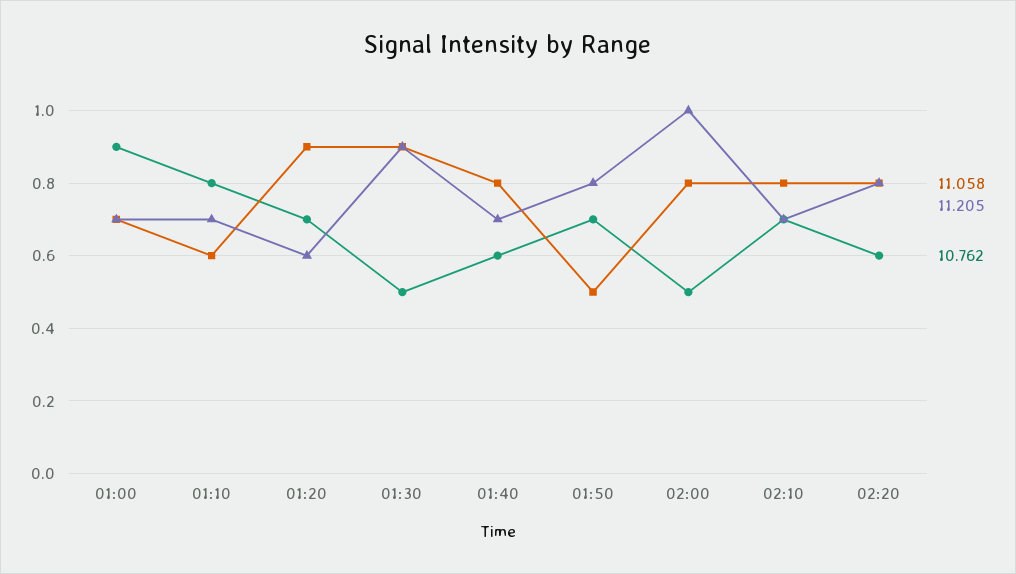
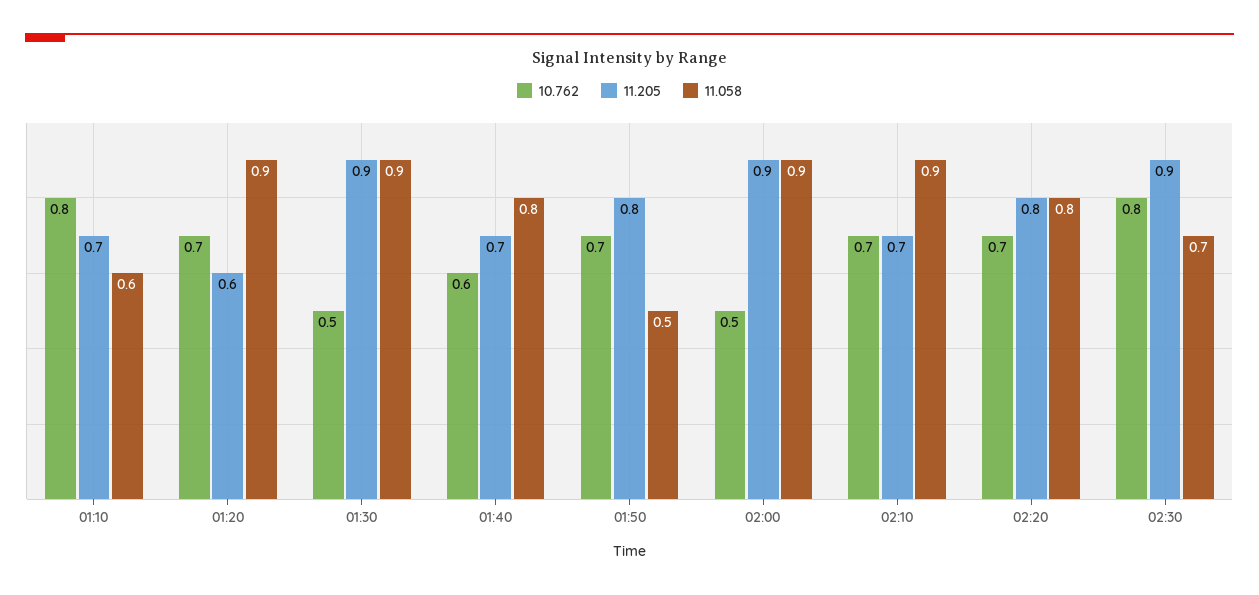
11.058, 01:00: 0.7 -> none
11.205, 01:00: 0.7 -> none
10.762, 01:00: 0.9 -> none
11.058, 02:00: 0.8 -> 0.9
11.205, 02:00: 1 -> 0.9
11.058, 02:10: 0.8 -> 0.9
10.762, 02:20: 0.6 -> 0.7
10.762, 02:30: none -> 0.8
11.205, 02:30: none -> 0.9
11.058, 02:30: none -> 0.7

